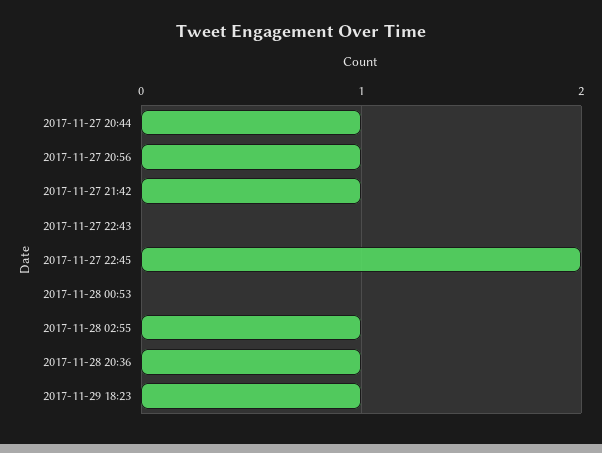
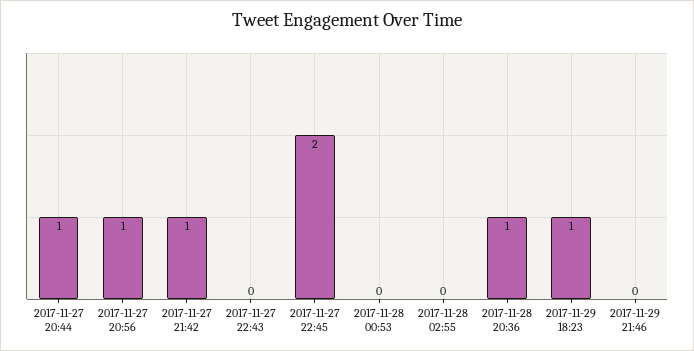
2017-11-28 02:55: 1 -> 0
2017-11-29 21:46: none -> 0

